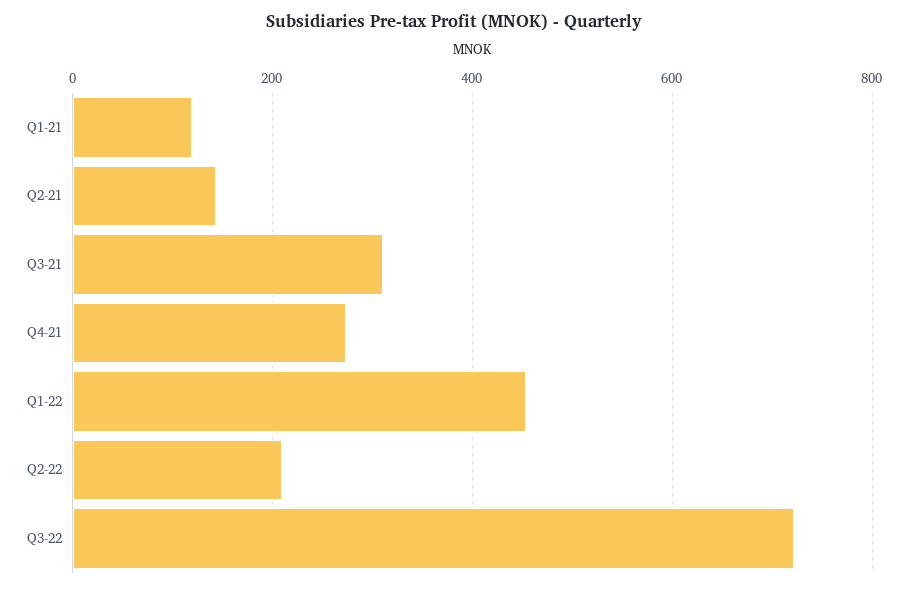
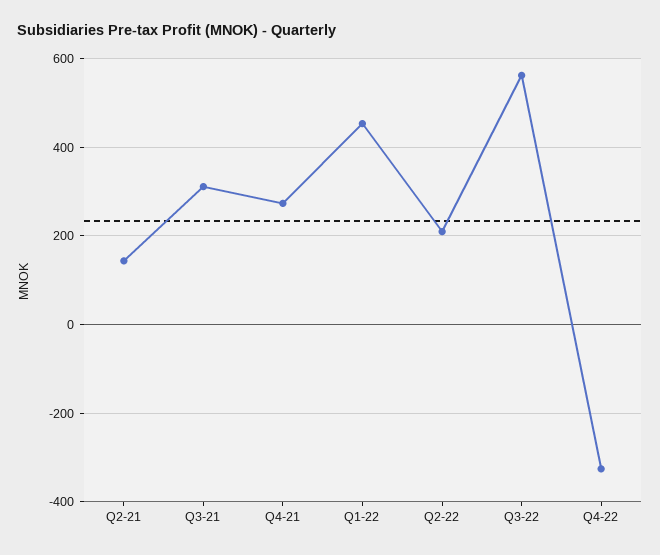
Q1-21: 120 -> none
Q3-22: 720 -> 560
Q4-22: none -> -320

